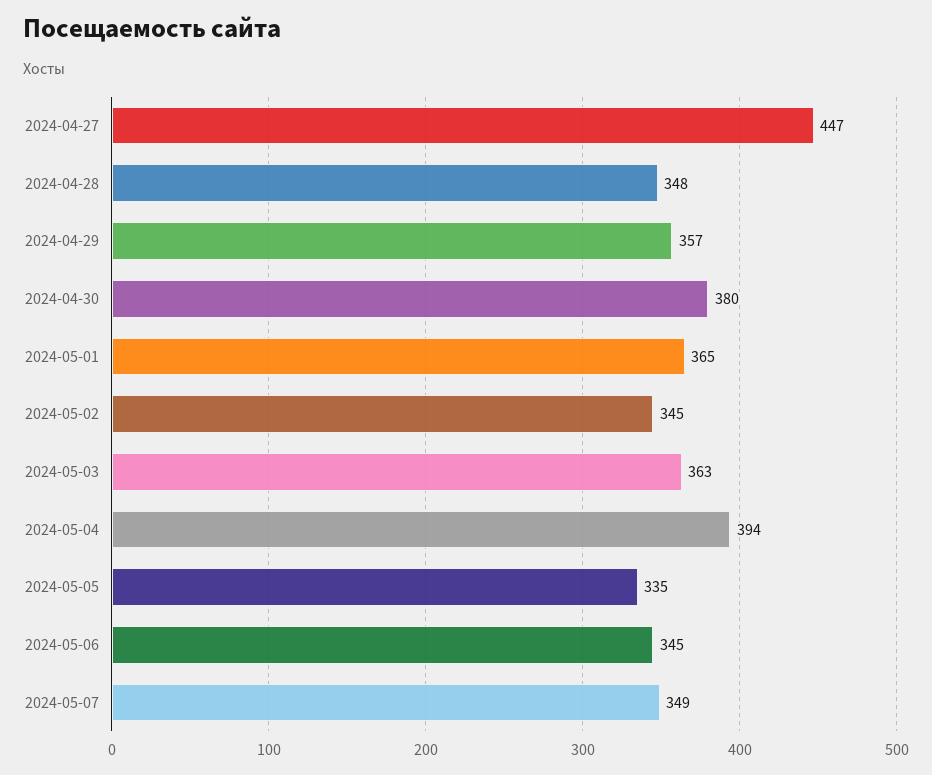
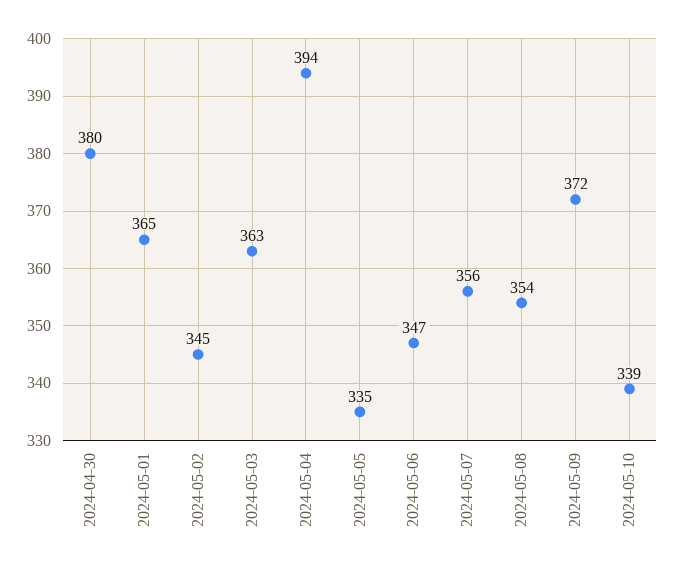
2024-04-27: 447 -> none
2024-04-28: 348 -> none
2024-04-29: 357 -> none
2024-05-06: 345 -> 347
2024-05-07: 349 -> 356
2024-05-08: none -> 354
2024-05-09: none -> 372
2024-05-10: none -> 339

